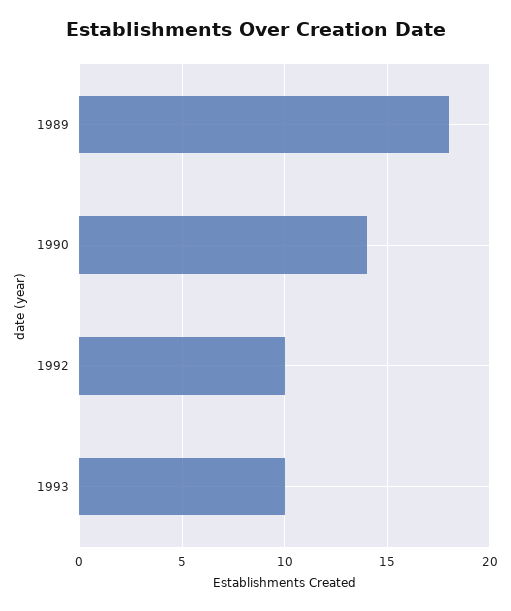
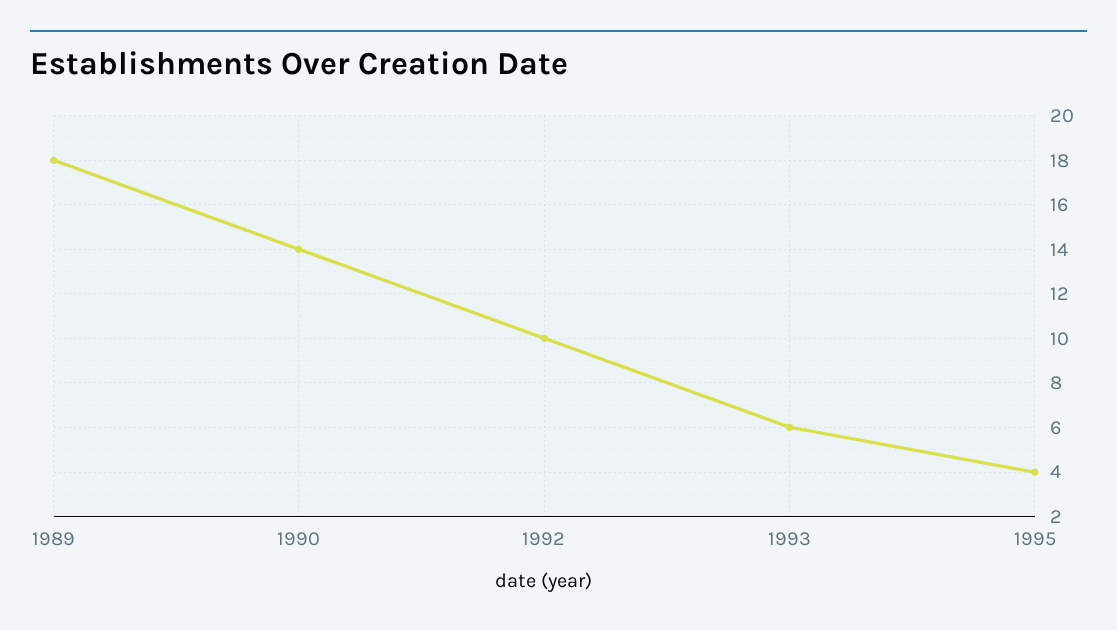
1993: 10 -> 6
1995: none -> 4

